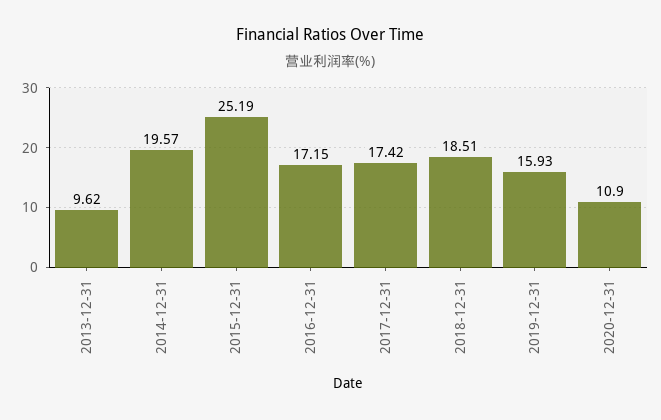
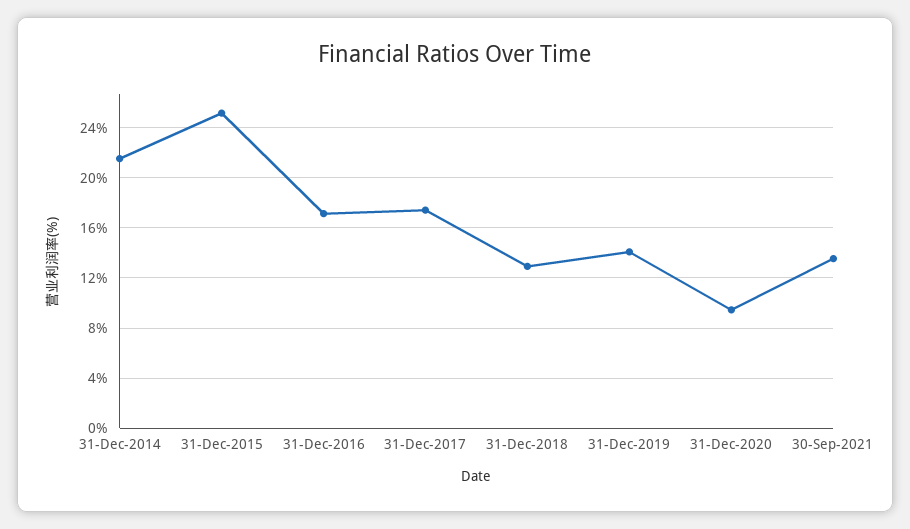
2013-12-31: 9.62 -> none
2014-12-31: 19.57 -> 21.5
2018-12-31: 18.51 -> 13
2019-12-31: 15.93 -> 14
2020-12-31: 10.9 -> 9.5
30-Sep-2021: none -> 13.5

